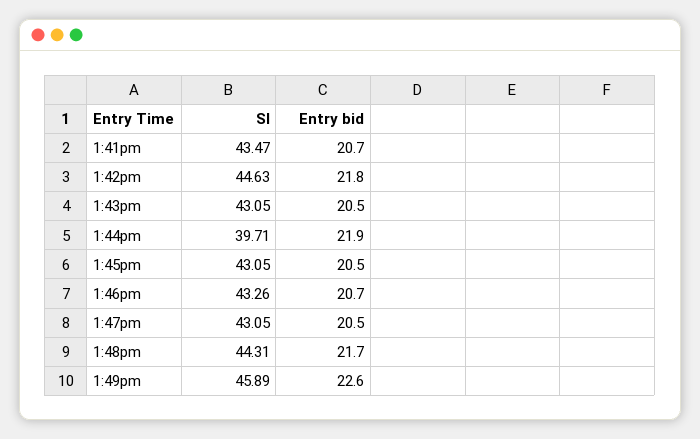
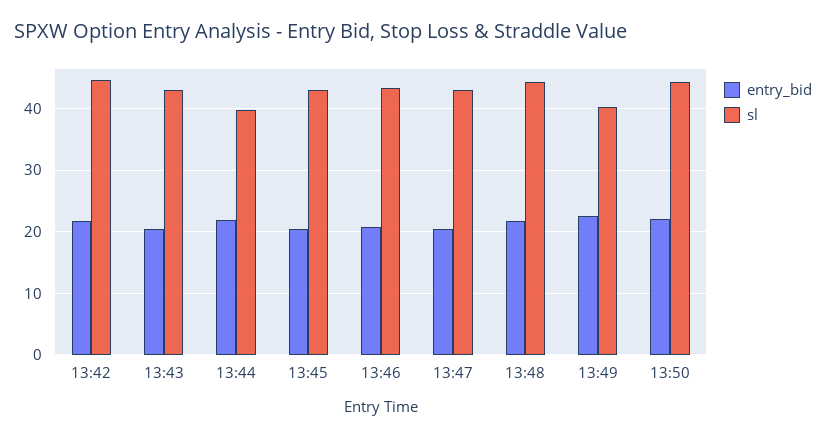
Sl, 1:41pm: 43.47 -> none
Entry bid, 1:41pm: 20.7 -> none
Sl, 1:49pm: 45.89 -> 40
Entry bid, 13:50: none -> 22
Sl, 13:50: none -> 44

